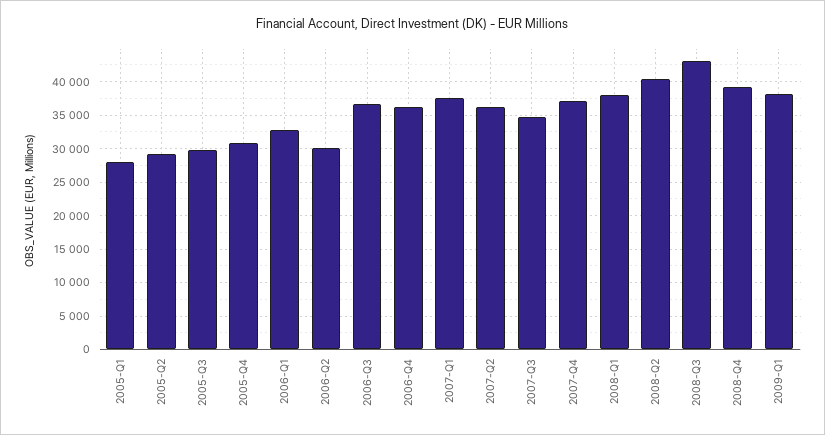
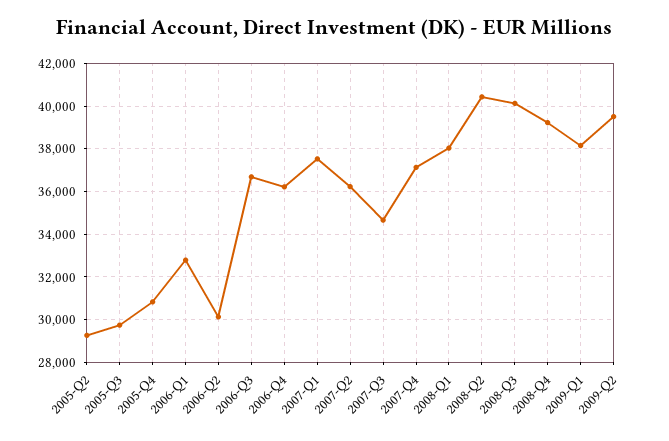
2005-Q1: 28000 -> none
2008-Q3: 43000 -> 40000
2009-Q2: none -> 39500

